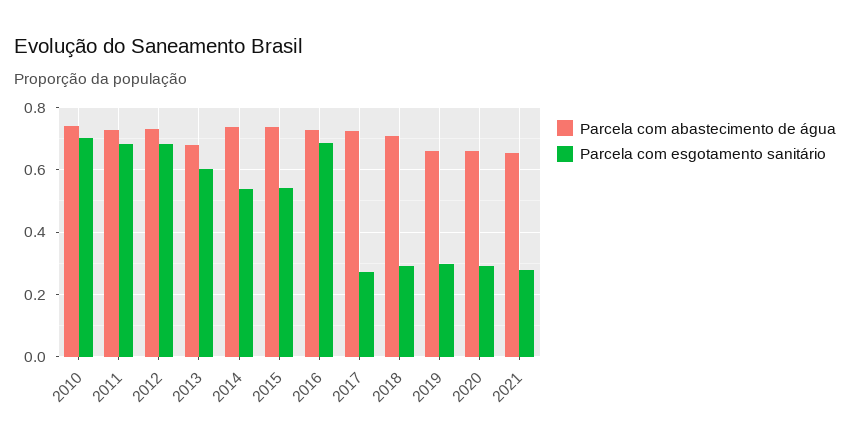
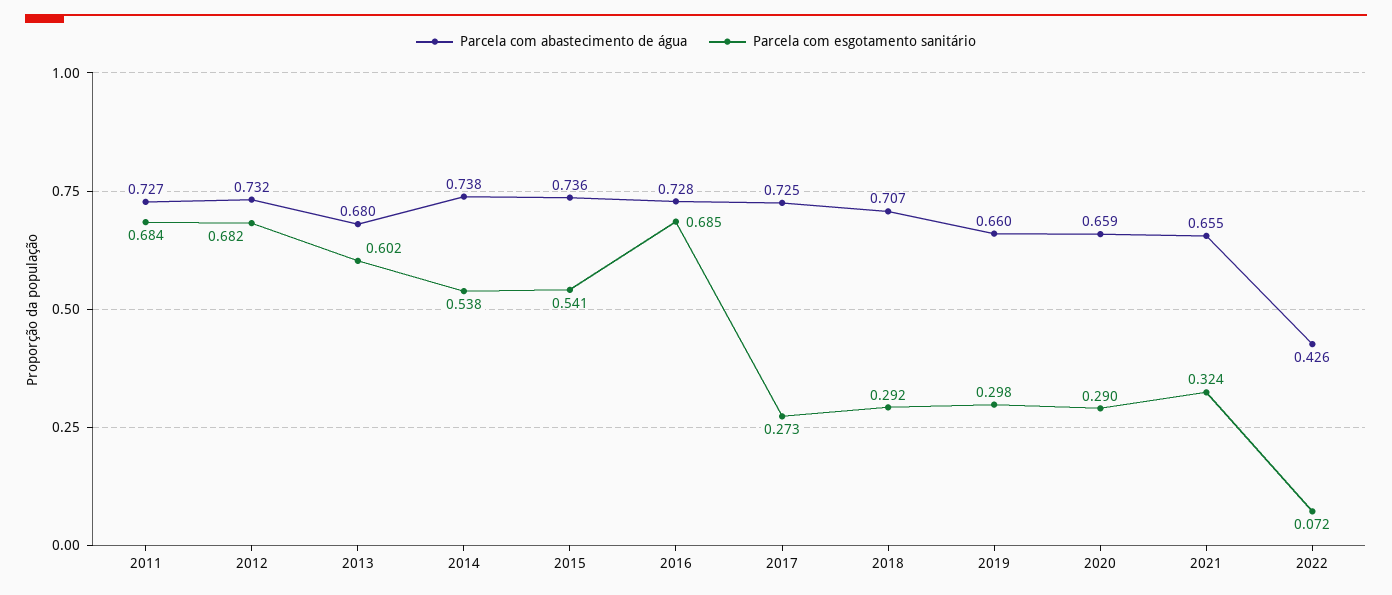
Parcela com abastecimento de água, 2010: 0.74 -> none
Parcela com esgotamento sanitário, 2010: 0.7 -> none
Parcela com esgotamento sanitário, 2021: 0.28 -> 0.324
Parcela com abastecimento de água, 2022: none -> 0.426
Parcela com esgotamento sanitário, 2022: none -> 0.072

